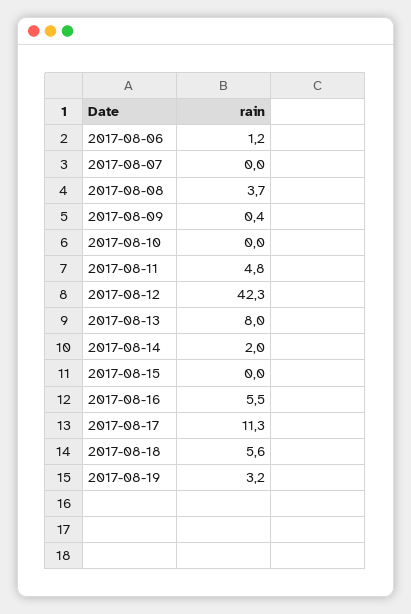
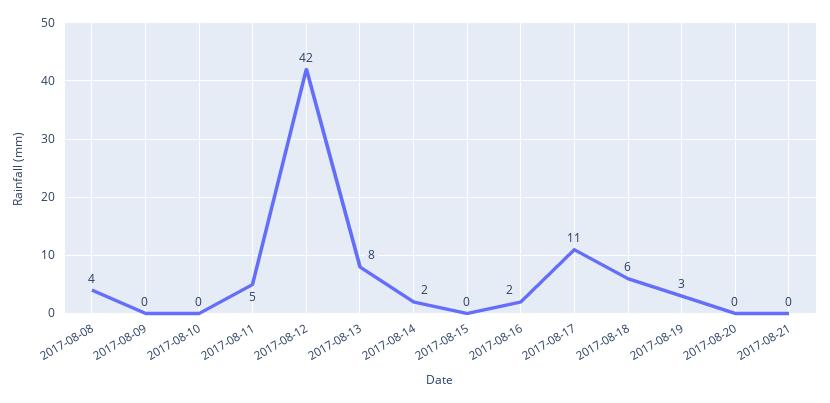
2017-08-06: 1.2 -> none
2017-08-07: 0 -> none
2017-08-16: 5.5 -> 2
2017-08-20: none -> 0
2017-08-21: none -> 0

